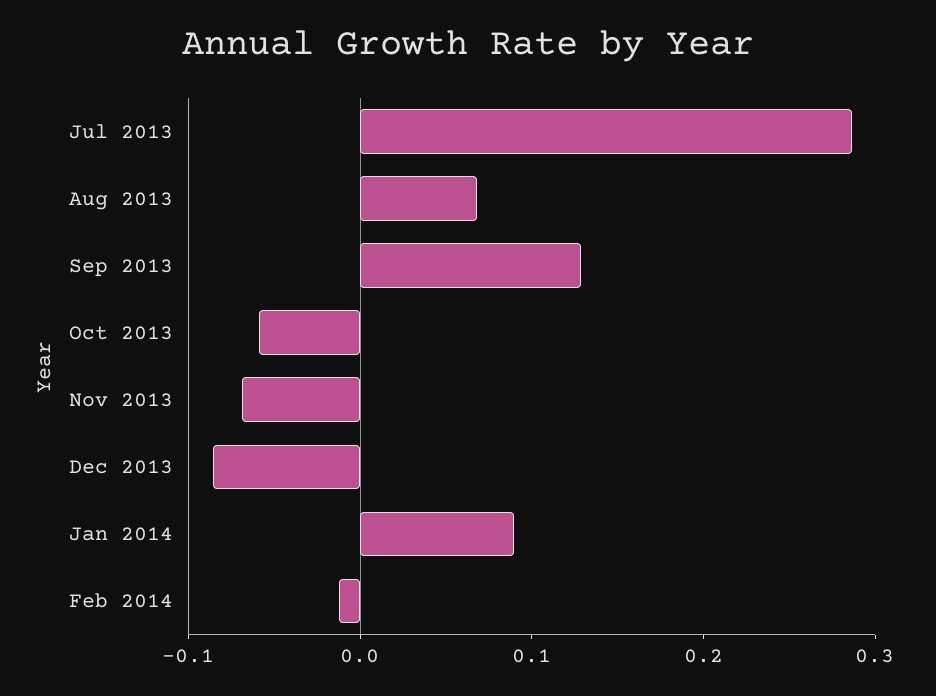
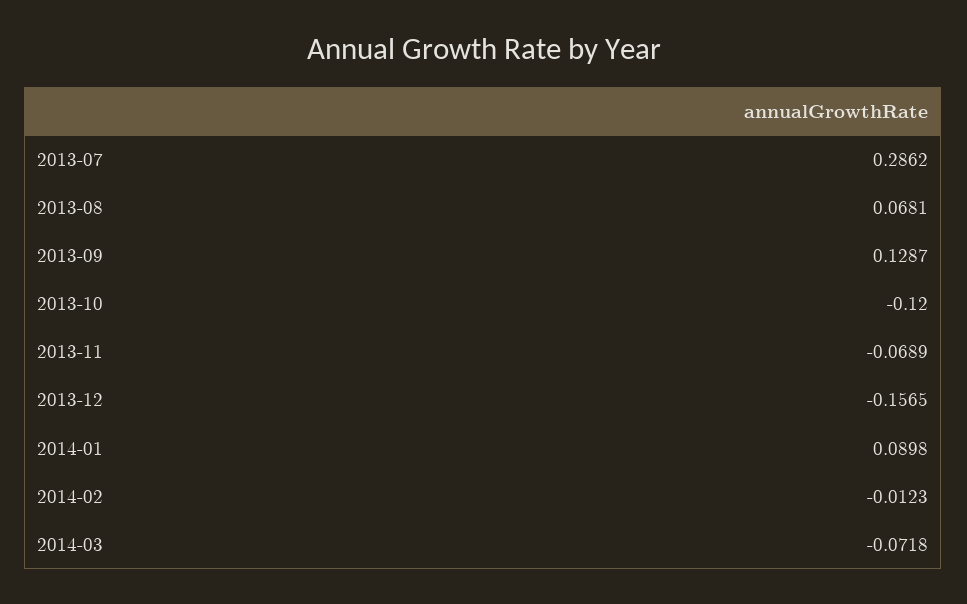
Oct 2013: -0.06 -> -0.12
Dec 2013: -0.08 -> -0.1565
2014-03: none -> -0.0718

